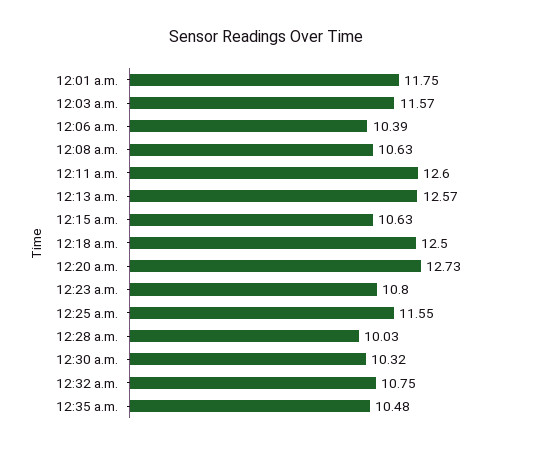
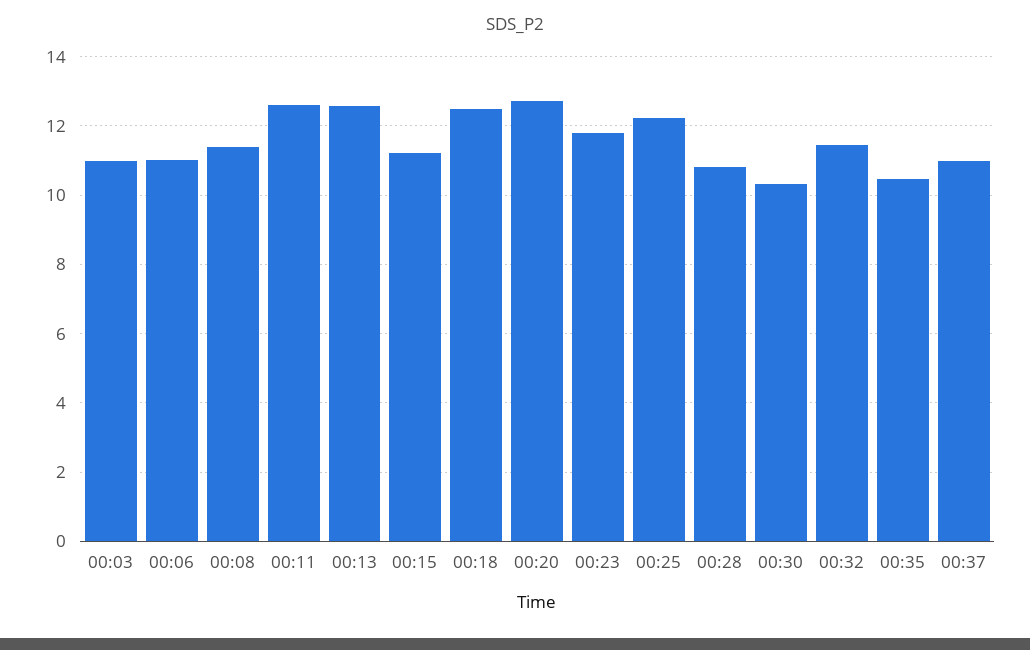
12:01 a.m.: 11.75 -> none
12:03 a.m.: 11.57 -> 11
12:06 a.m.: 10.39 -> 11
12:08 a.m.: 10.63 -> 11.4
12:15 a.m.: 10.63 -> 11.2
12:23 a.m.: 10.8 -> 11.8
12:25 a.m.: 11.55 -> 12.2
12:28 a.m.: 10.03 -> 10.8
12:32 a.m.: 10.75 -> 11.4
00:37: none -> 11

